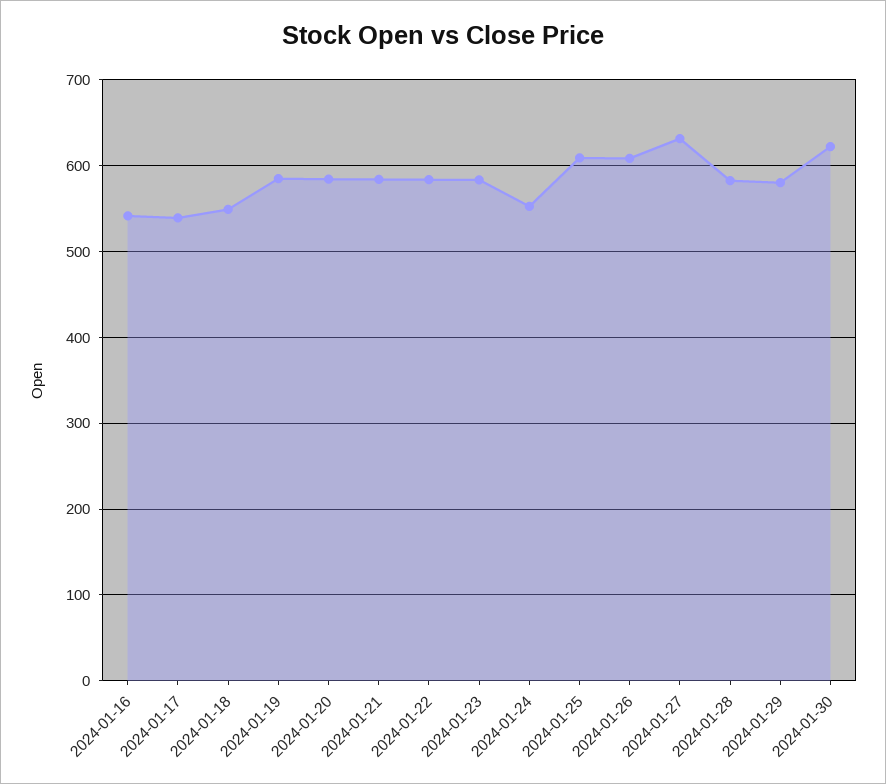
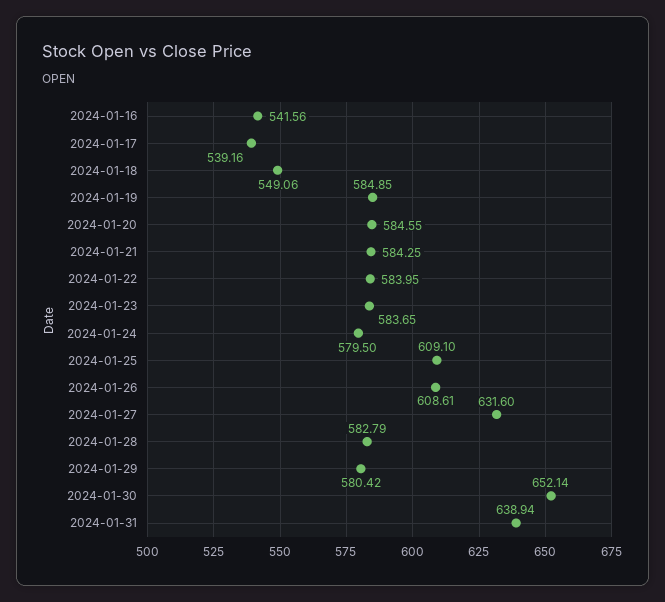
2024-01-24: 550 -> 579.5
2024-01-30: 620 -> 652.14
2024-01-31: none -> 638.94

